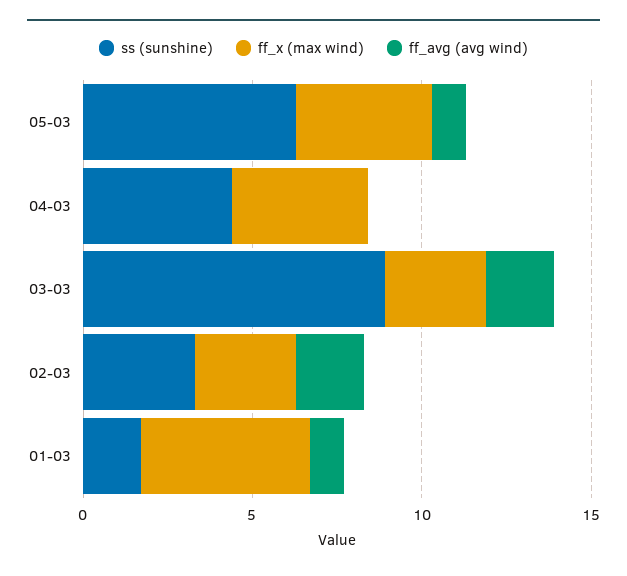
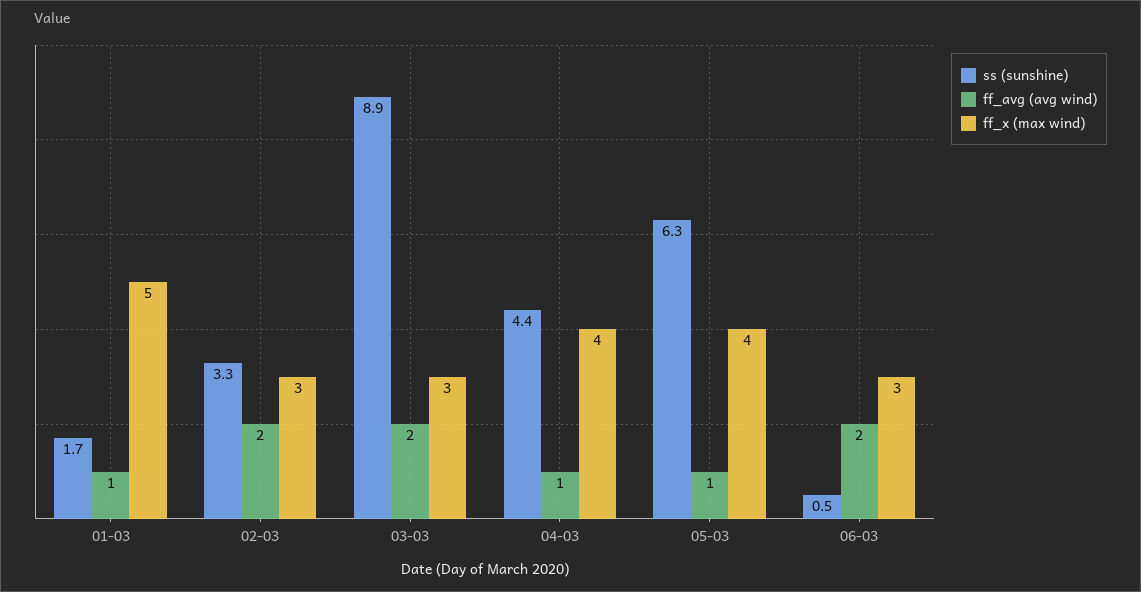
ff_avg (avg wind), 04-03: 0 -> 1
ss (sunshine), 06-03: none -> 0.5
ff_avg (avg wind), 06-03: none -> 2
ff_x (max wind), 06-03: none -> 3

